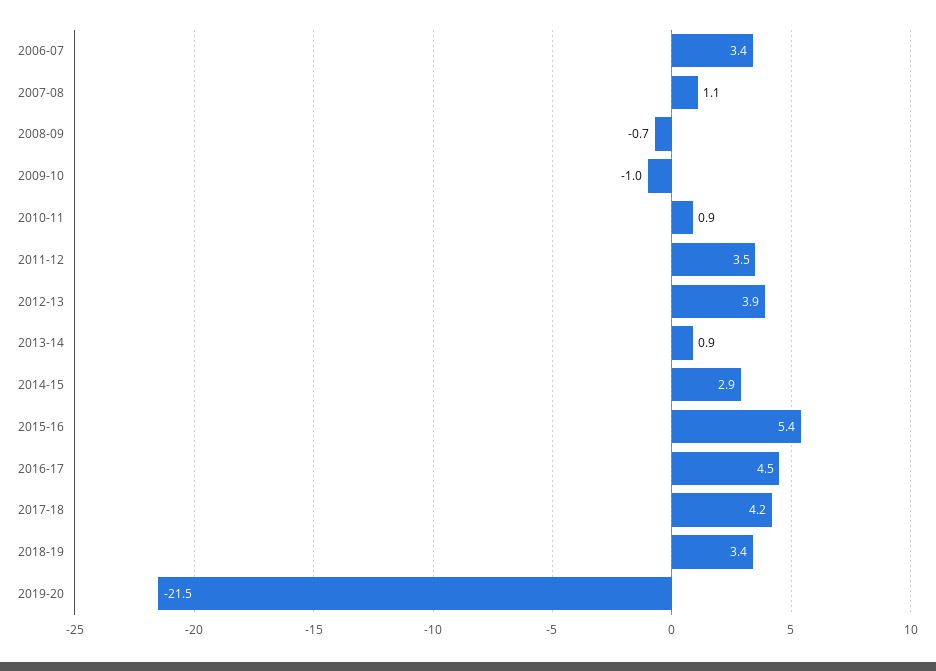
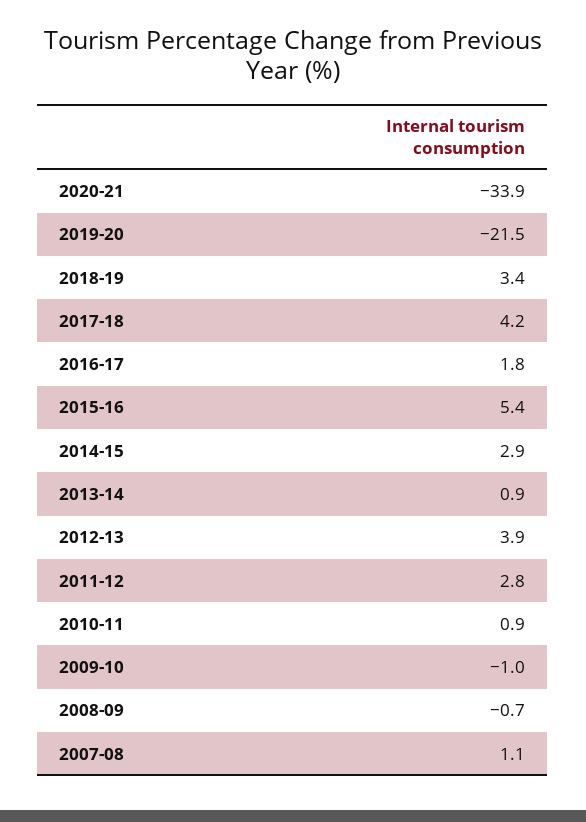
2006-07: 3.4 -> none
2011-12: 3.5 -> 2.8
2016-17: 4.5 -> 1.8
2020-21: none -> -33.9

